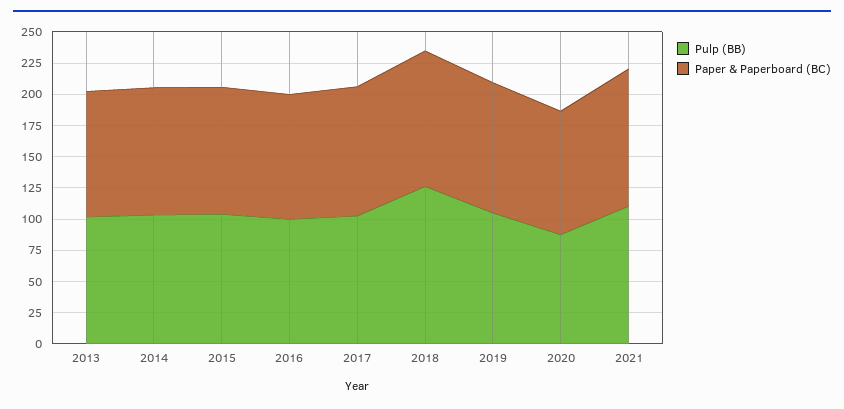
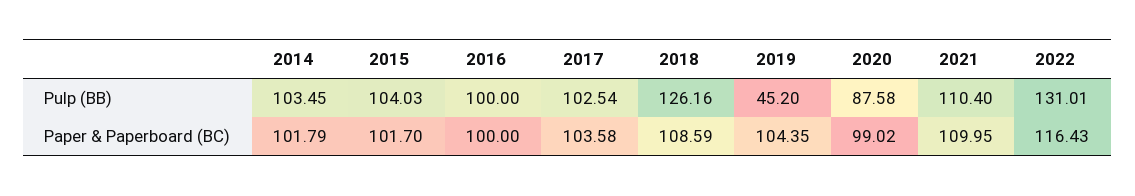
Pulp (BB), 2013: 100 -> none
Paper & Paperboard (BC), 2013: 100 -> none
Pulp (BB), 2019: 100 -> 45.2
Pulp (BB), 2022: none -> 131.01
Paper & Paperboard (BC), 2022: none -> 116.43

